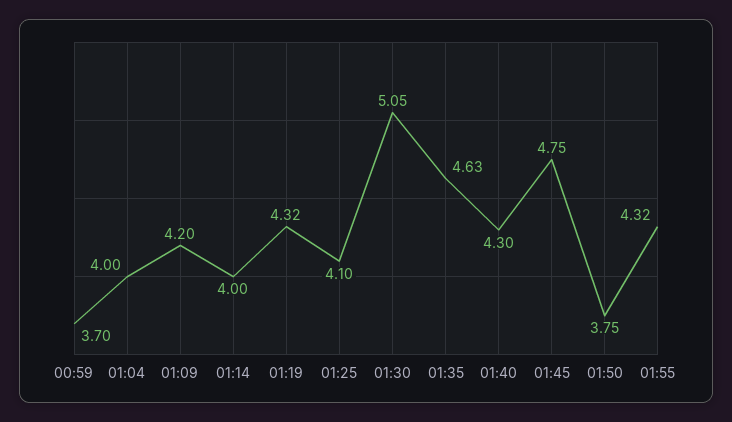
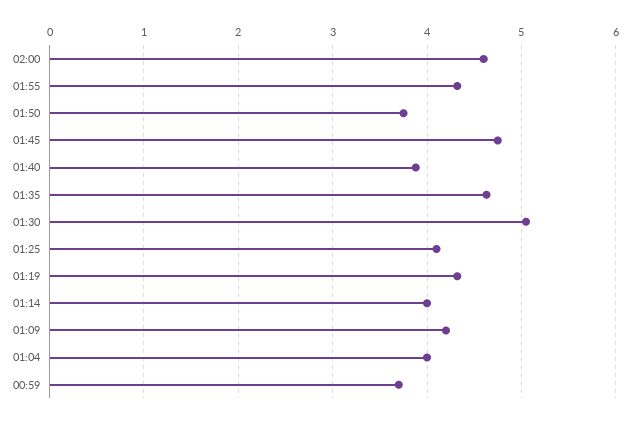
01:40: 4.3 -> 3.9
02:00: none -> 4.6

